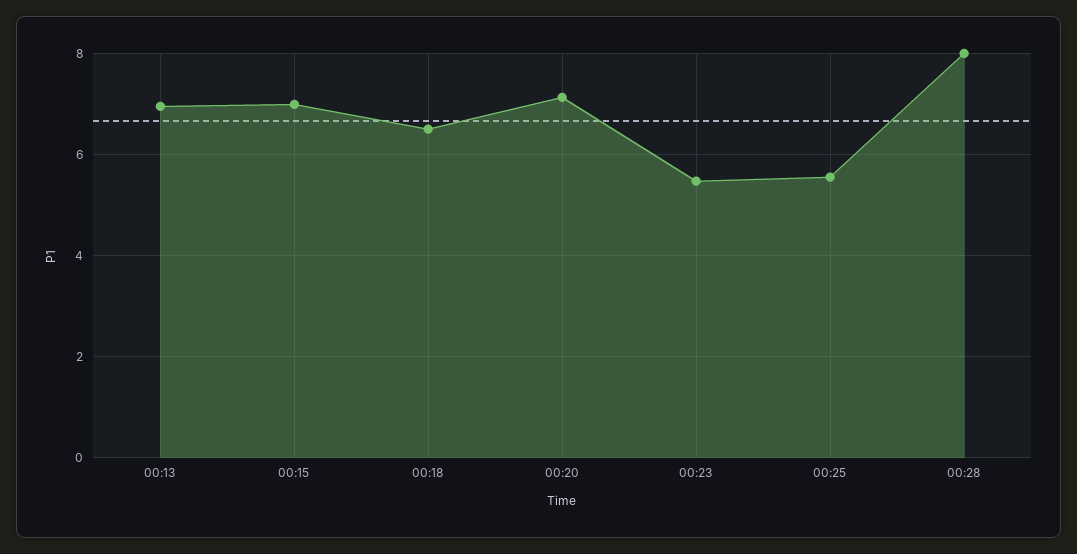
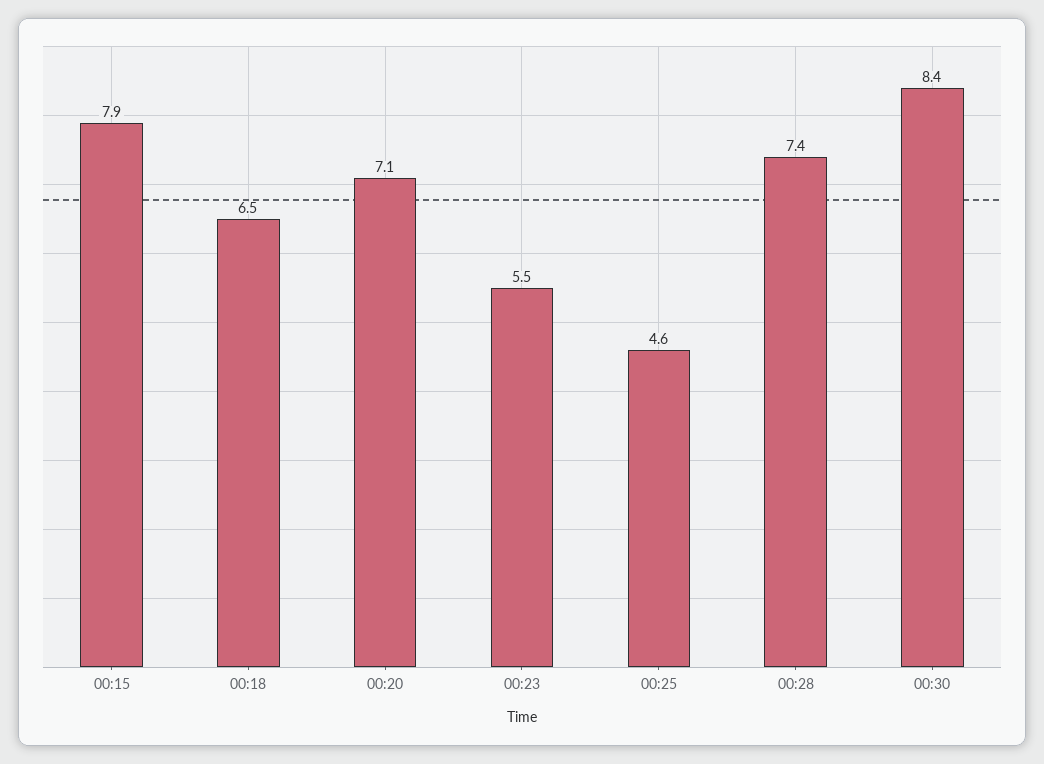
00:13: 7 -> none
00:15: 7 -> 7.9
00:25: 5.6 -> 4.6
00:28: 8 -> 7.4
00:30: none -> 8.4

